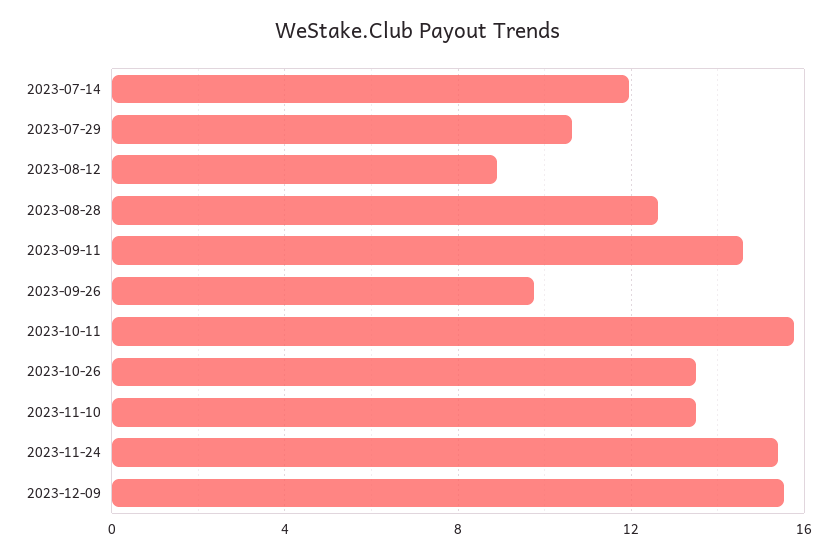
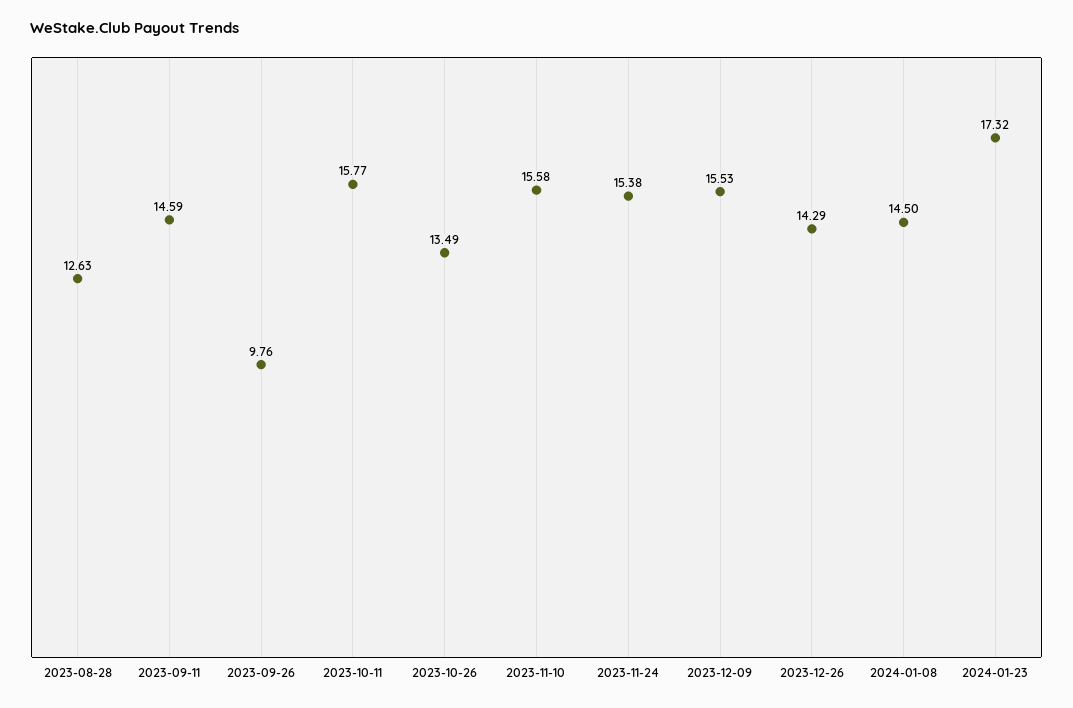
2023-07-14: 12 -> none
2023-07-29: 10.5 -> none
2023-08-12: 9 -> none
2023-11-10: 13.5 -> 15.58
2023-12-26: none -> 14.29
2024-01-08: none -> 14.5
2024-01-23: none -> 17.32

